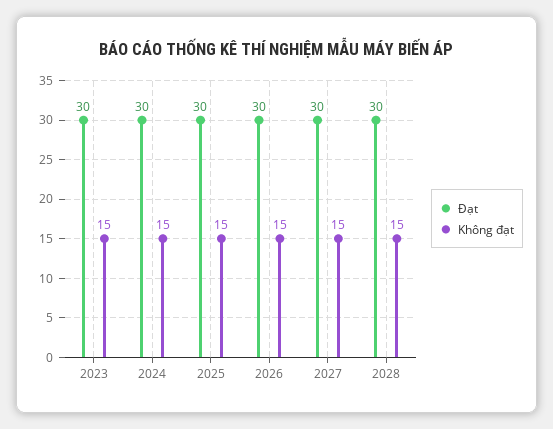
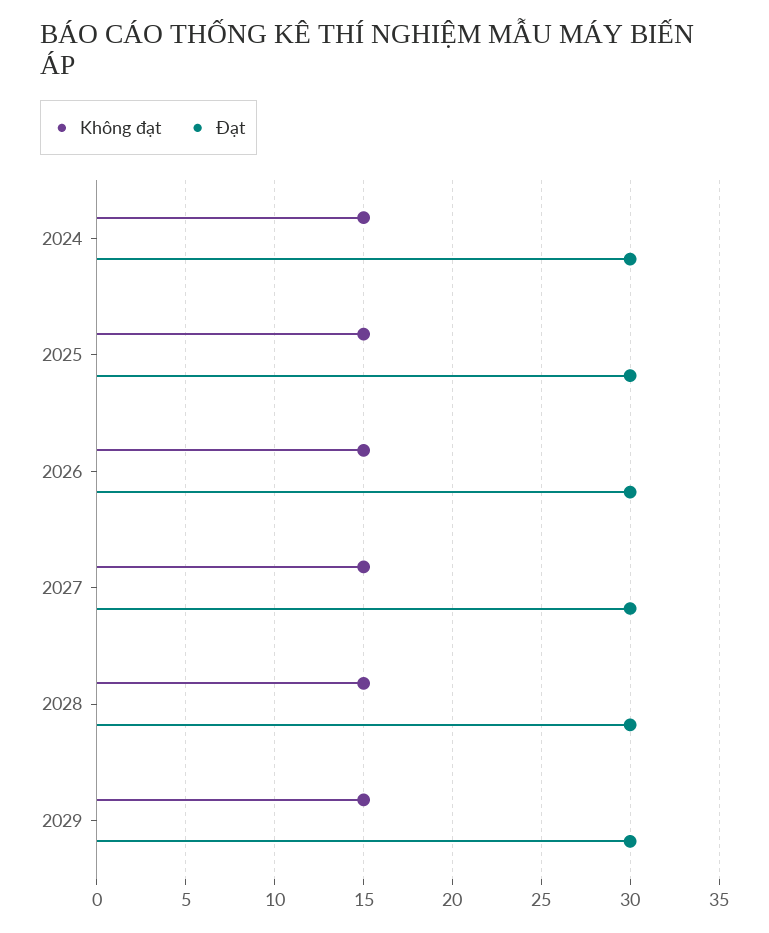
Đạt, 2023: 30 -> none
Không đạt, 2023: 15 -> none
Không đạt, 2029: none -> 15
Đạt, 2029: none -> 30

